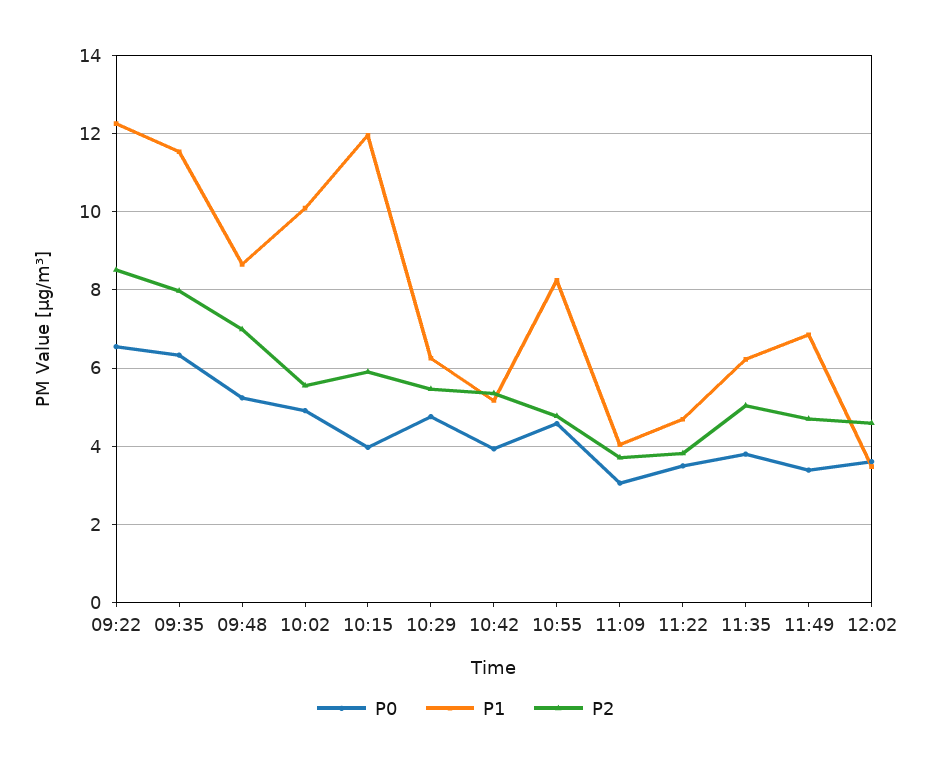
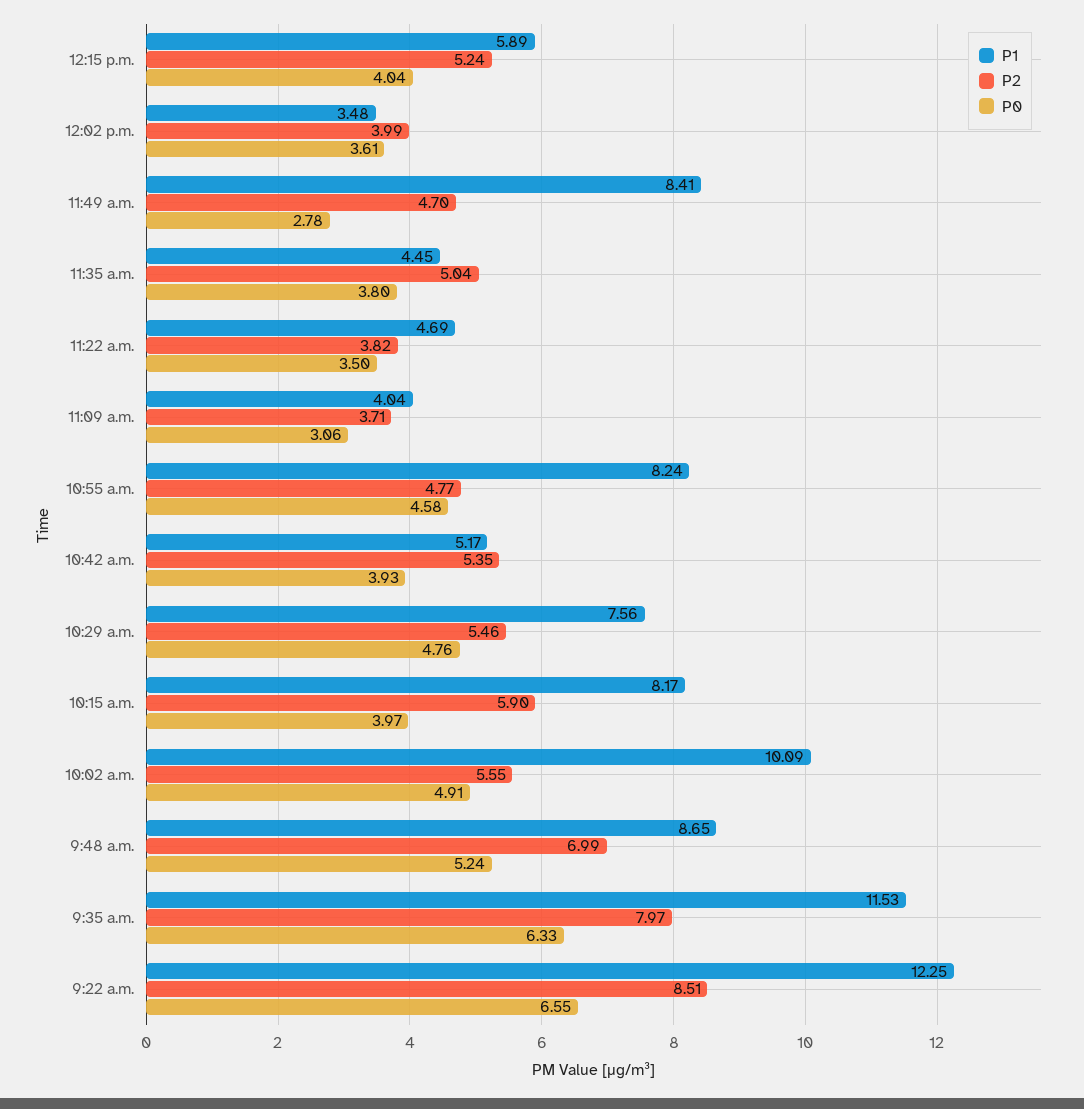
P1, 10:15: 12 -> 8.17
P1, 10:29: 6.2 -> 7.56
P1, 11:35: 6.2 -> 4.45
P0, 11:49: 3.4 -> 2.78
P1, 11:49: 6.8 -> 8.41
P2, 12:02: 4.6 -> 3.99
P1, 12:15 p.m.: none -> 5.89
P2, 12:15 p.m.: none -> 5.24
P0, 12:15 p.m.: none -> 4.04

